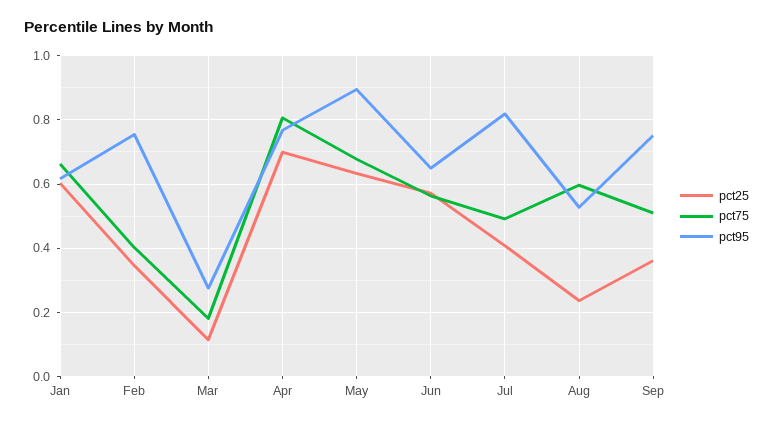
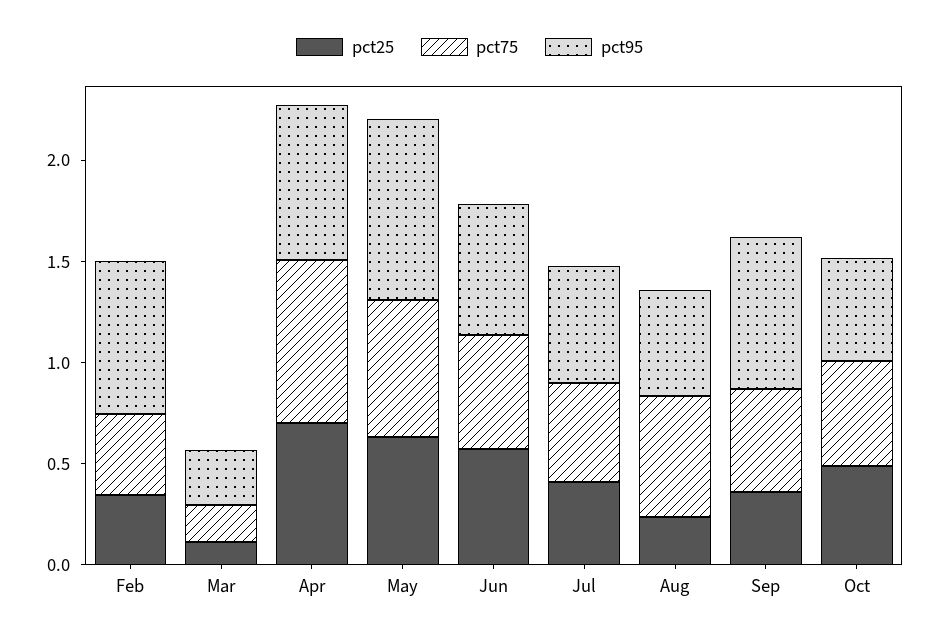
pct25, Jan: 0.6 -> none
pct75, Jan: 0.66 -> none
pct95, Jan: 0.62 -> none
pct95, Jul: 0.82 -> 0.6
pct25, Oct: none -> 0.5
pct75, Oct: none -> 0.5
pct95, Oct: none -> 0.5

